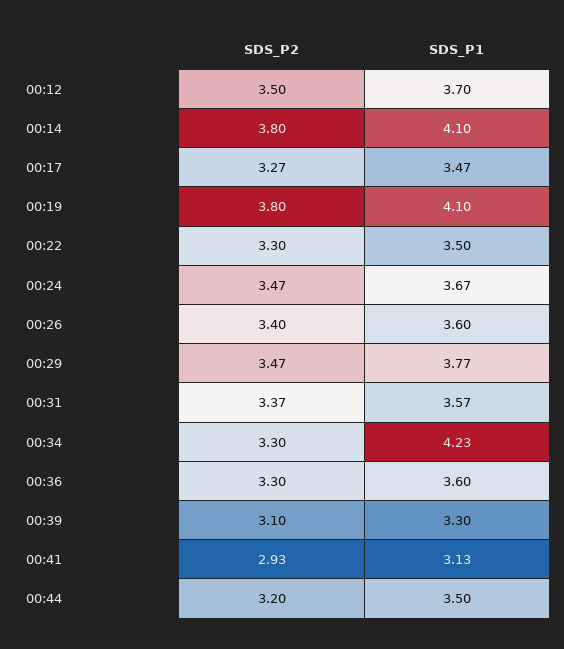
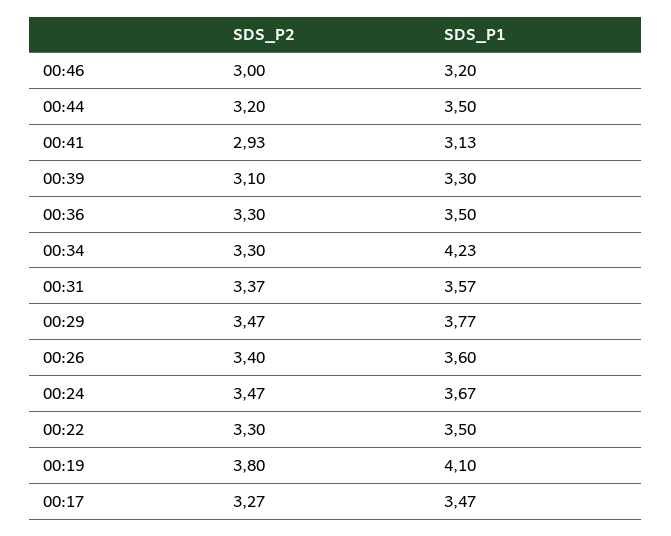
SDS_P2, 00:12: 3.5 -> none
SDS_P1, 00:12: 3.7 -> none
SDS_P2, 00:14: 3.8 -> none
SDS_P1, 00:14: 4.1 -> none
SDS_P1, 00:36: 3.6 -> 3.5
SDS_P2, 00:46: none -> 3
SDS_P1, 00:46: none -> 3.2

